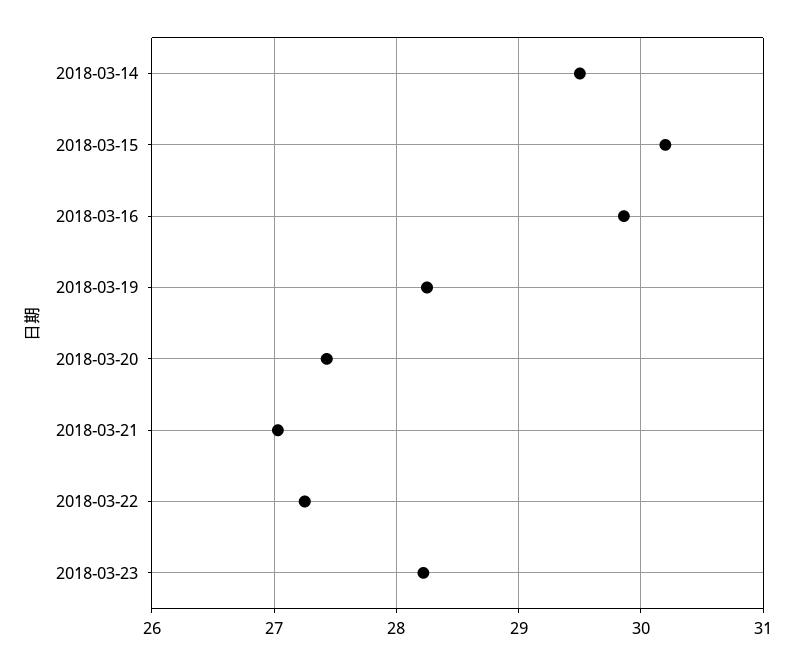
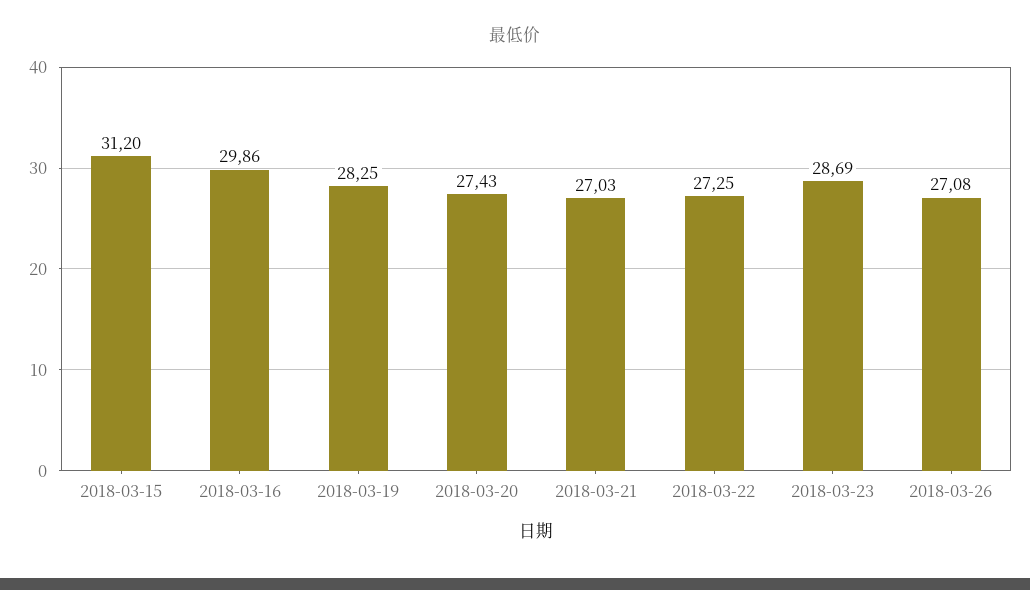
2018-03-14: 29.5 -> none
2018-03-15: 30.2 -> 31.2
2018-03-23: 28.2 -> 28.69
2018-03-26: none -> 27.08

